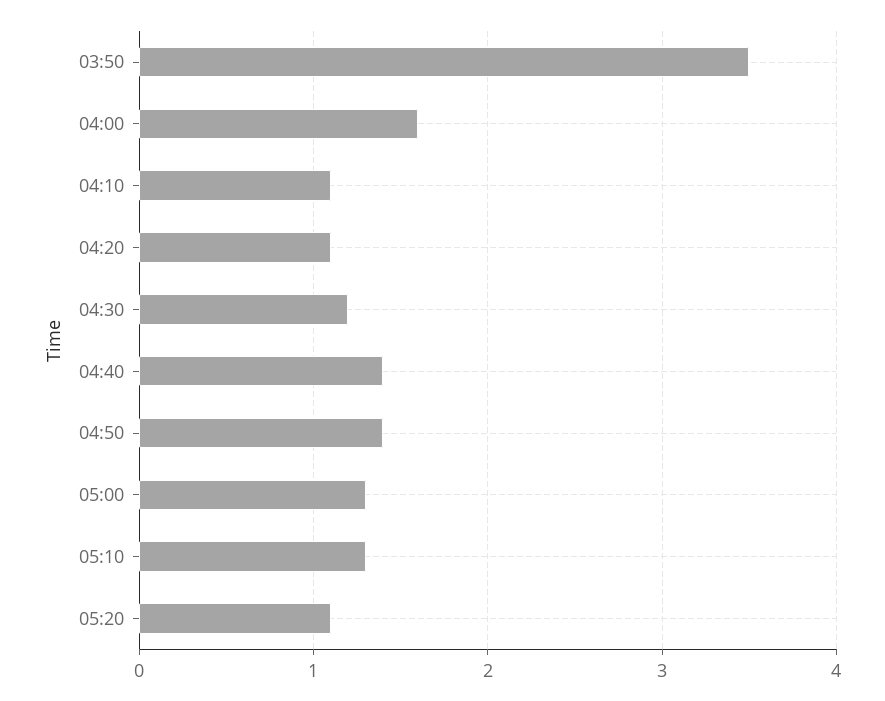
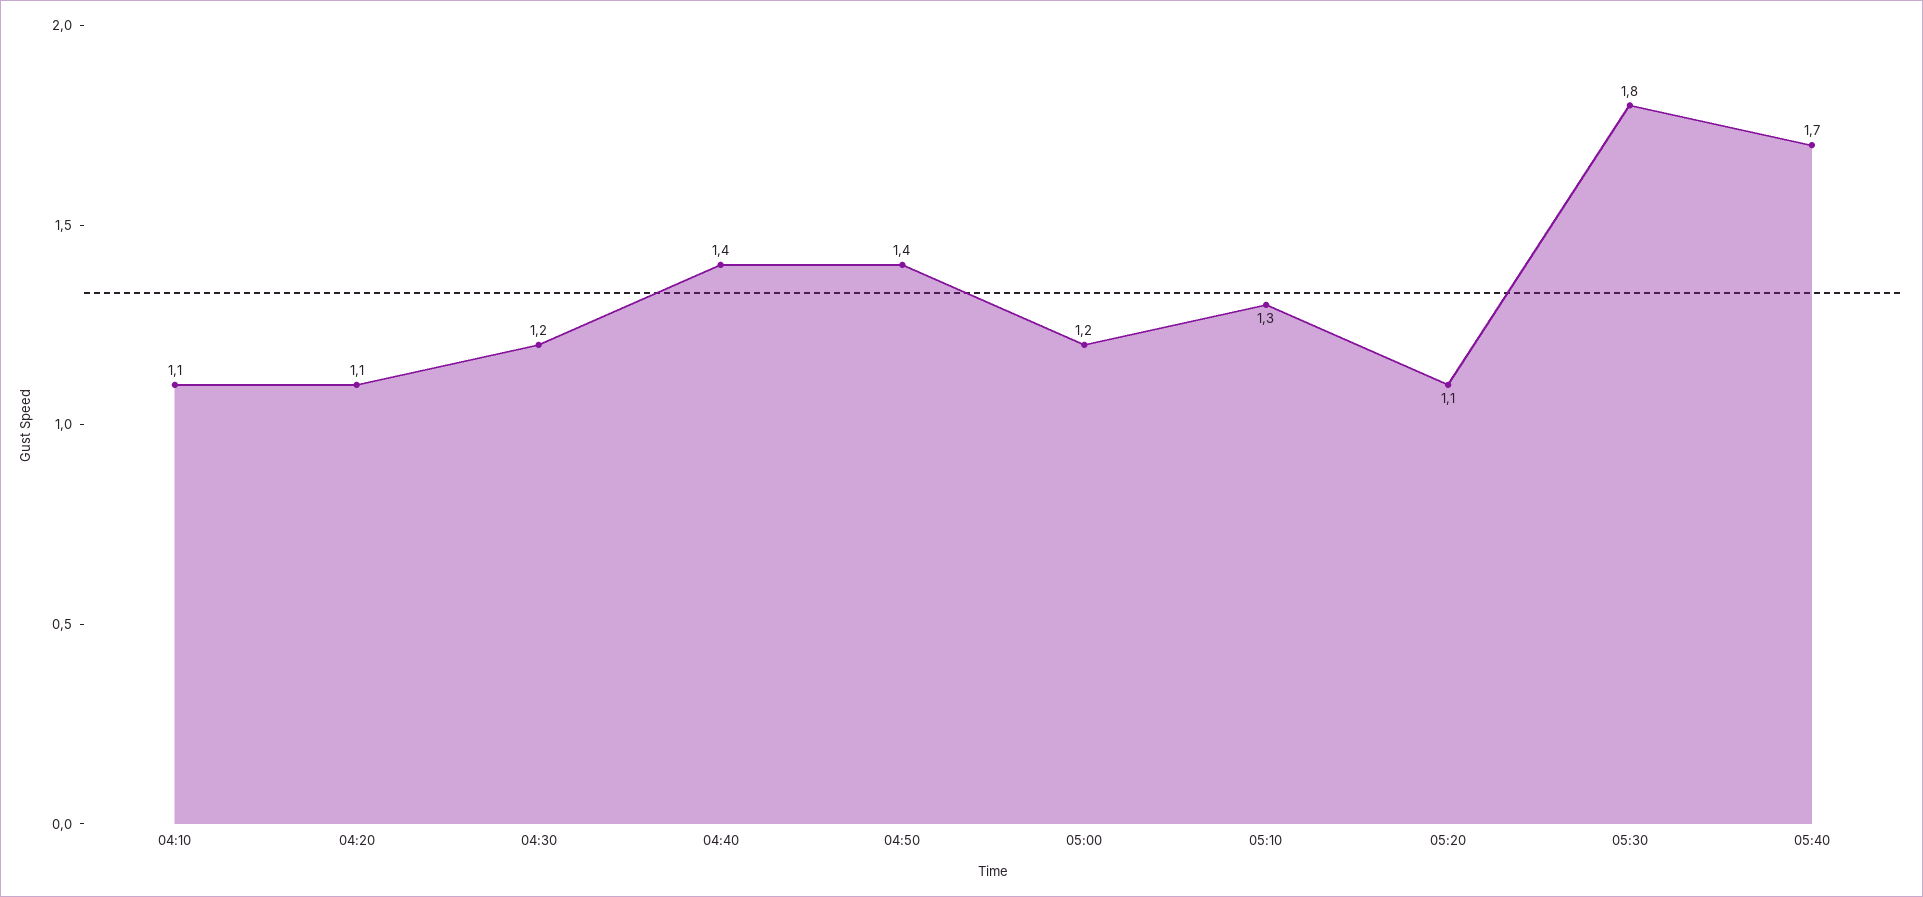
03:50: 3.5 -> none
04:00: 1.6 -> none
05:00: 1.3 -> 1.2
05:30: none -> 1.8
05:40: none -> 1.7

